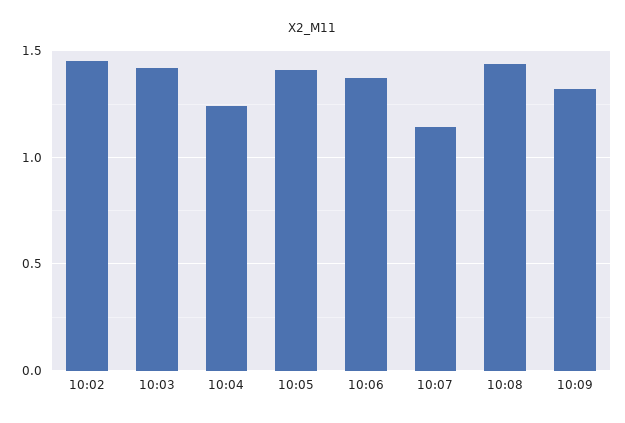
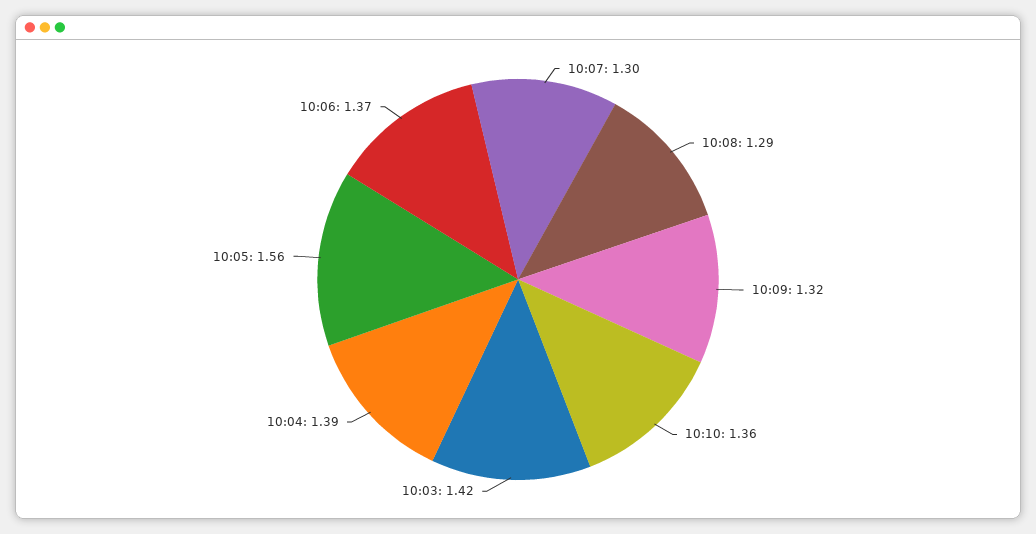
10:02: 1.45 -> none
10:04: 1.25 -> 1.39
10:05: 1.4 -> 1.56
10:07: 1.15 -> 1.3
10:08: 1.45 -> 1.29
10:10: none -> 1.36

